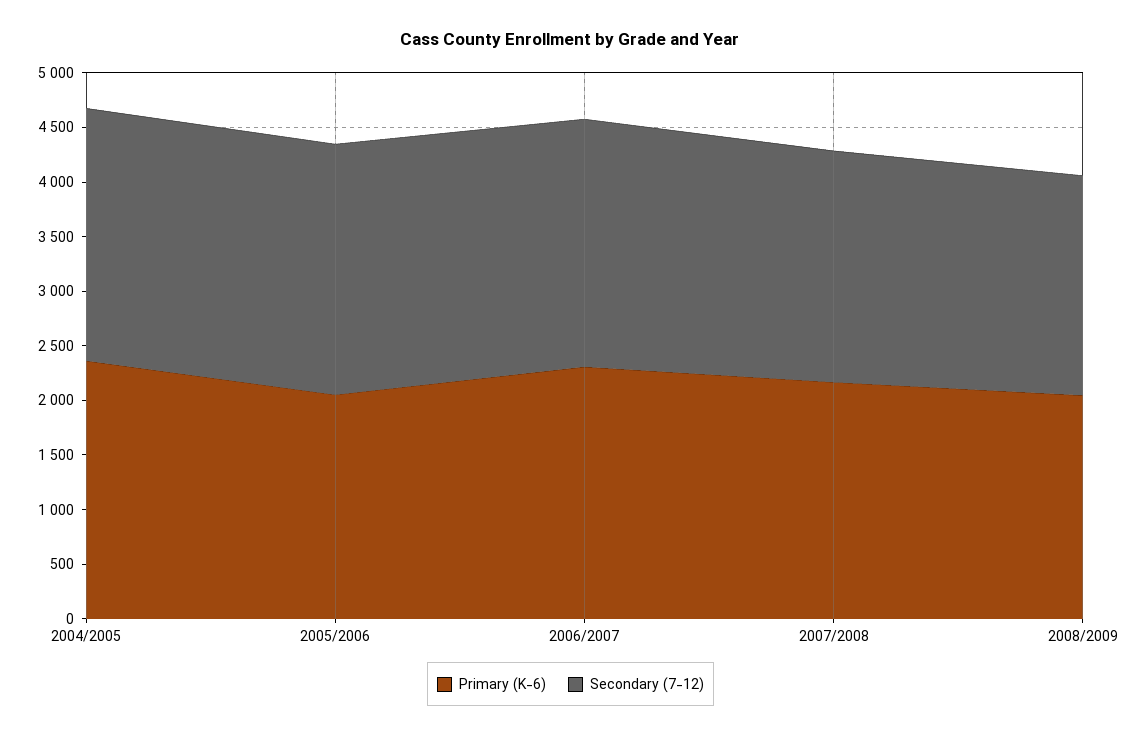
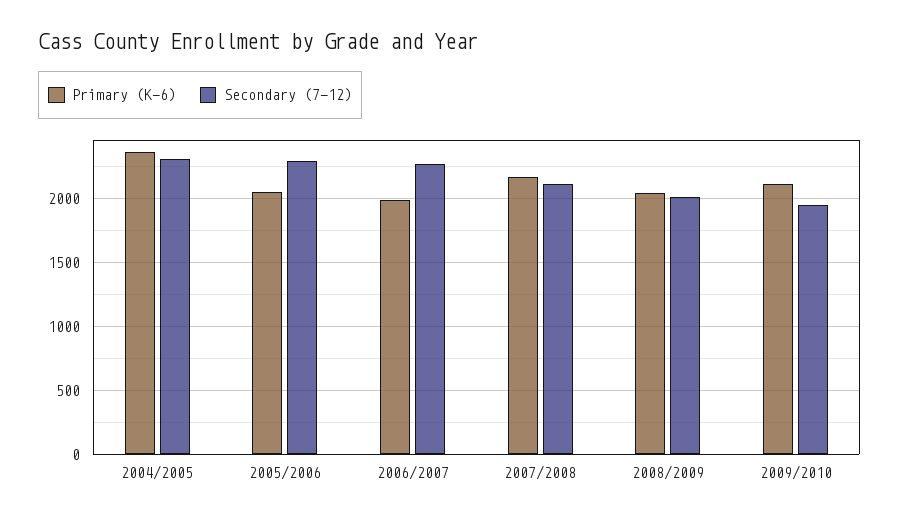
Primary (K-6), 2006/2007: 2300 -> 2000
Primary (K-6), 2009/2010: none -> 2100
Secondary (7-12), 2009/2010: none -> 1950

